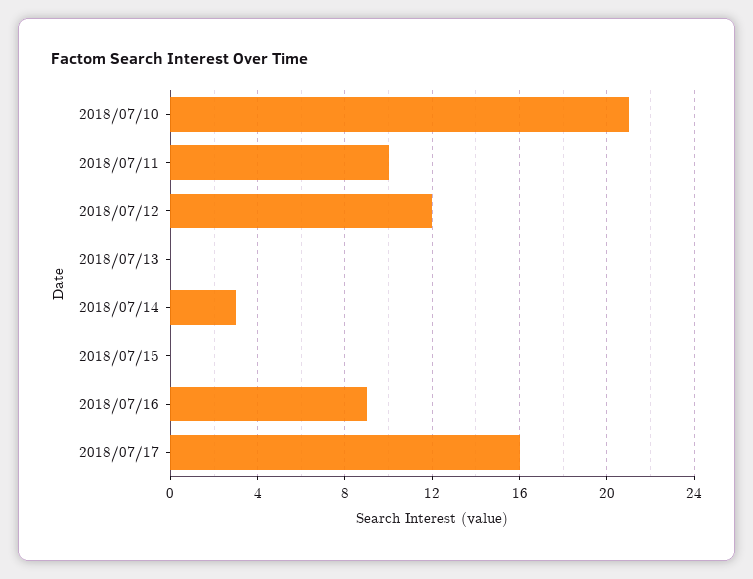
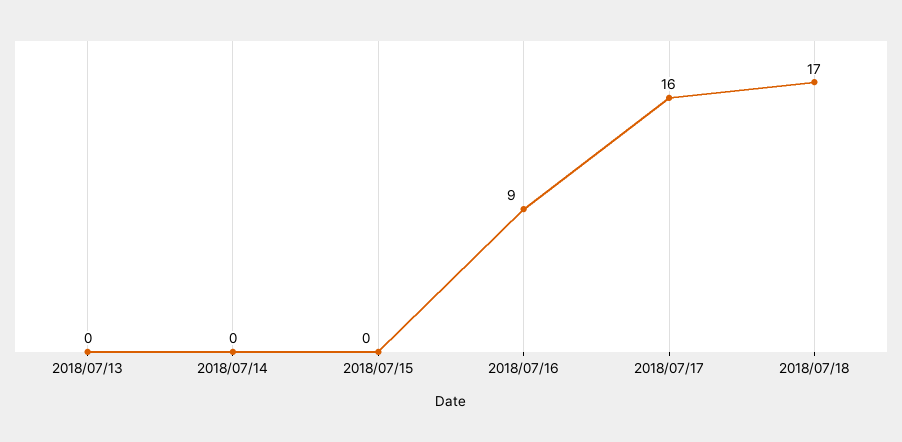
2018/07/10: 21 -> none
2018/07/11: 10 -> none
2018/07/12: 12 -> none
2018/07/14: 3 -> 0
2018/07/18: none -> 17

